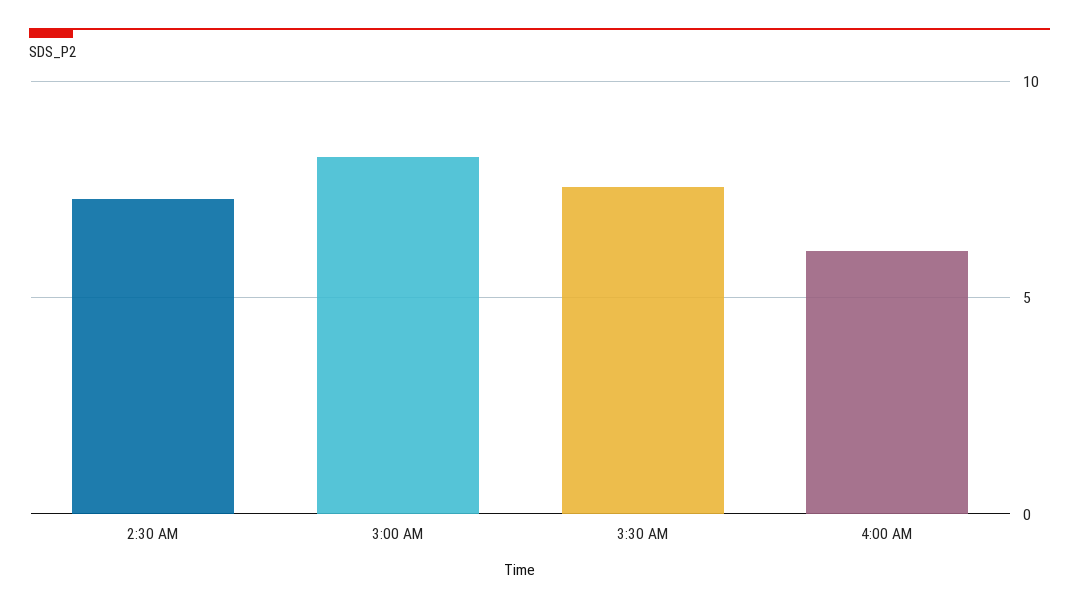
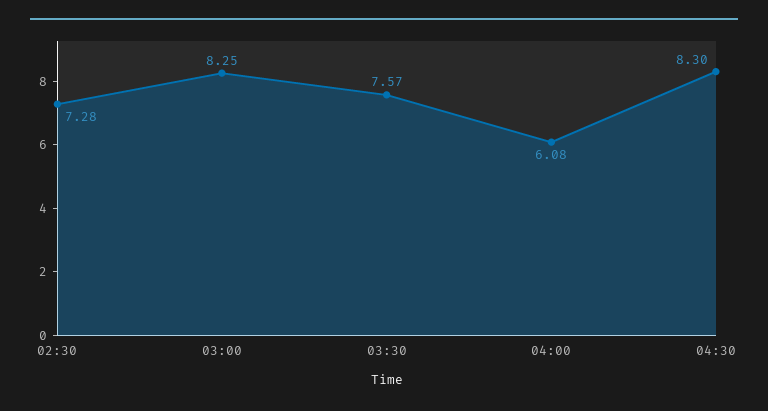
04:30: none -> 8.3

